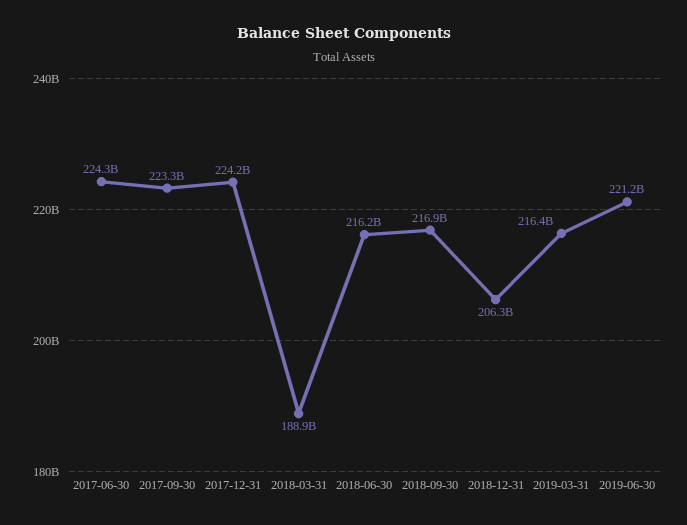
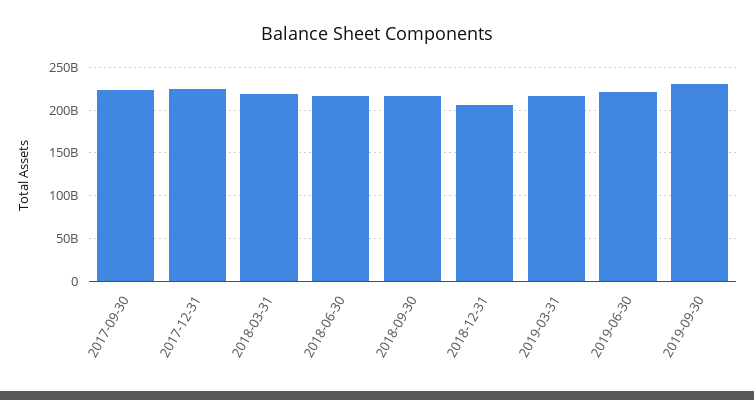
2017-06-30: 224300000000 -> none
2018-03-31: 188900000000 -> 220000000000
2019-09-30: none -> 230000000000

